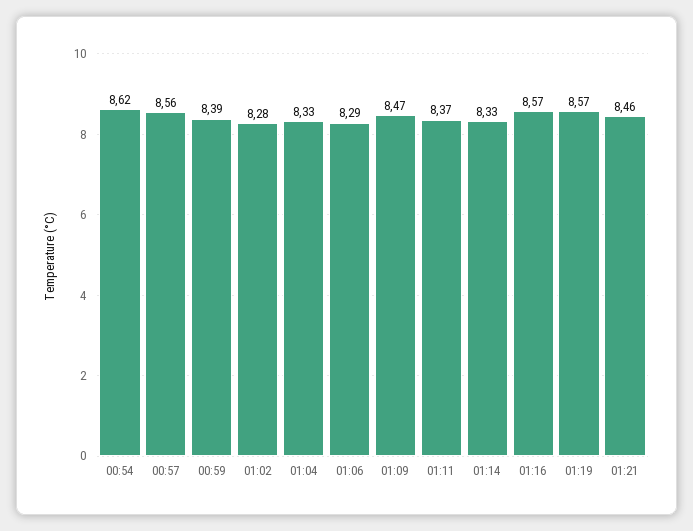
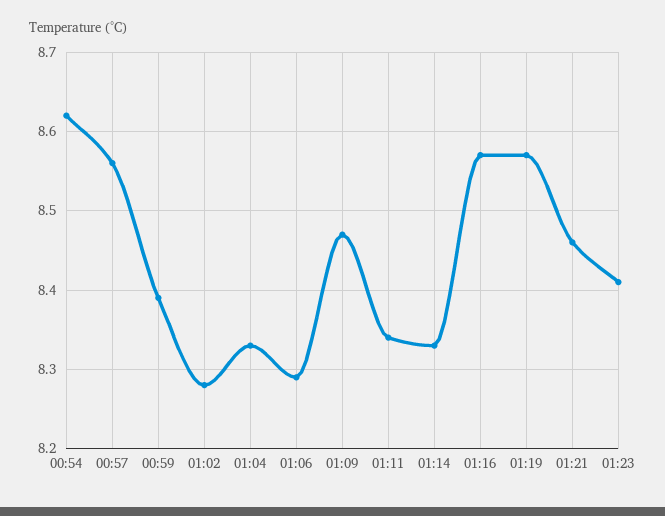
01:11: 8.37 -> 8.34
01:23: none -> 8.41

